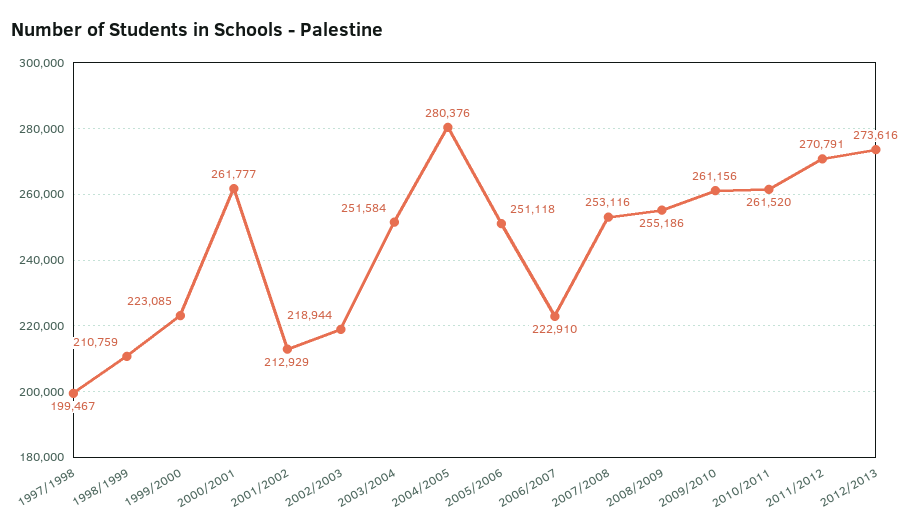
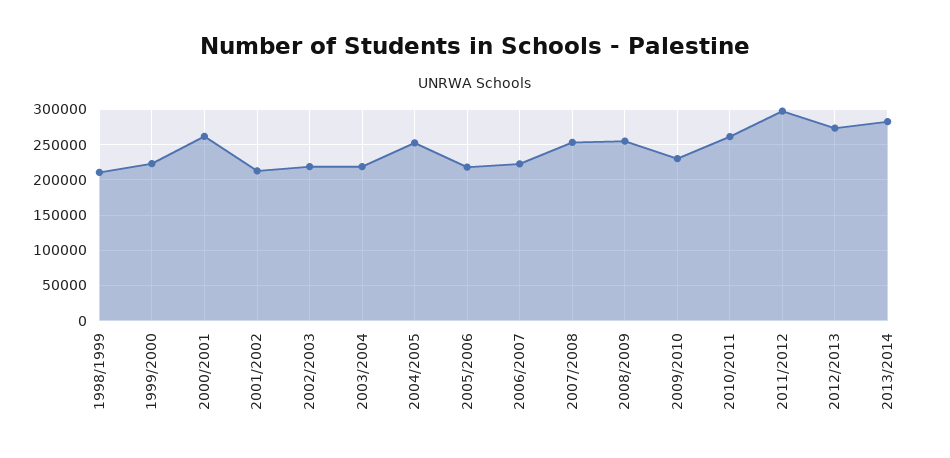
1997/1998: 199467 -> none
2003/2004: 251584 -> 220000
2004/2005: 280376 -> 250000
2005/2006: 251118 -> 220000
2009/2010: 261156 -> 230000
2011/2012: 270791 -> 300000
2013/2014: none -> 280000

